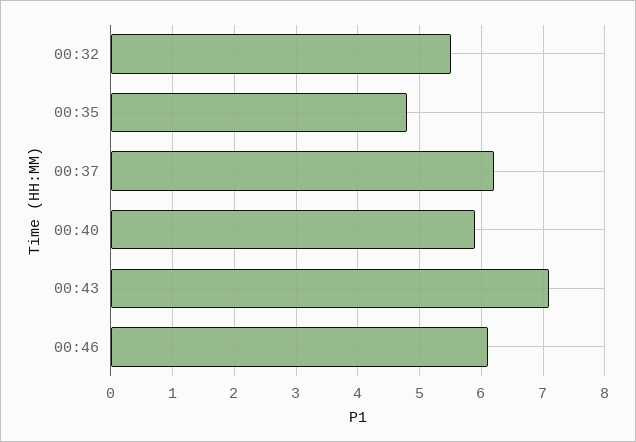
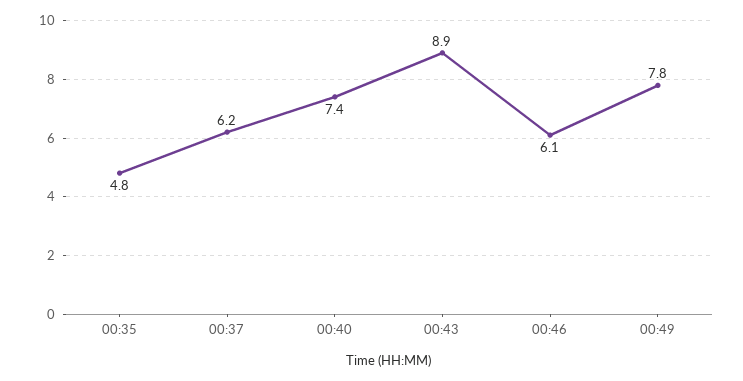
00:32: 5.5 -> none
00:40: 5.9 -> 7.4
00:43: 7.1 -> 8.9
00:49: none -> 7.8

